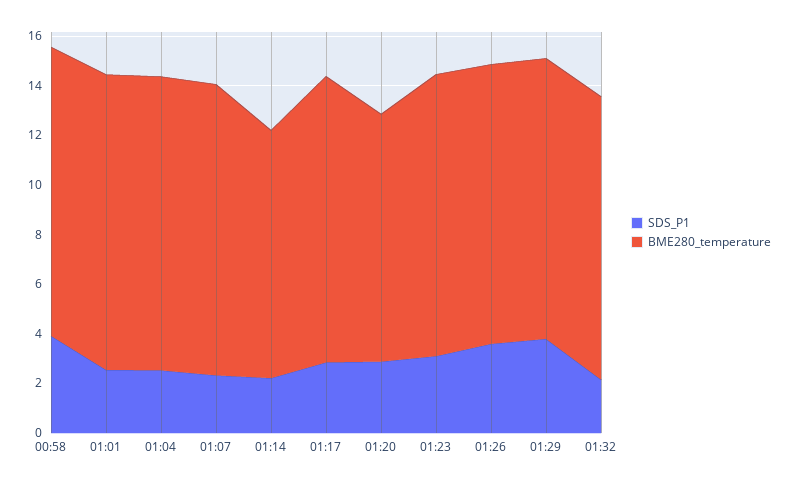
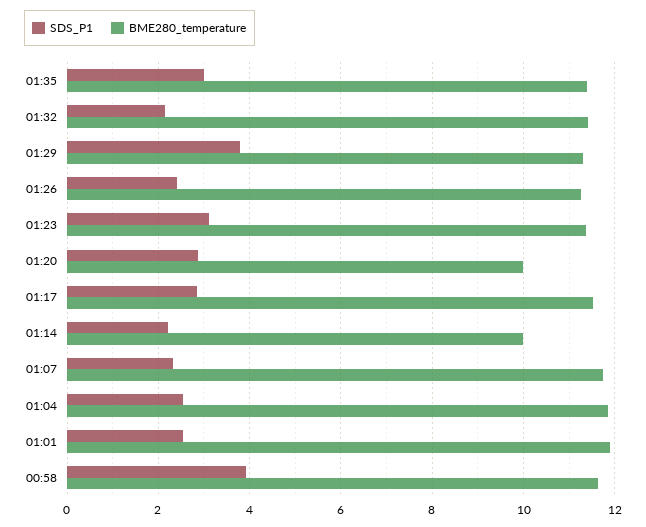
SDS_P1, 01:26: 3.5 -> 2.4
SDS_P1, 01:35: none -> 3
BME280_temperature, 01:35: none -> 11.4

